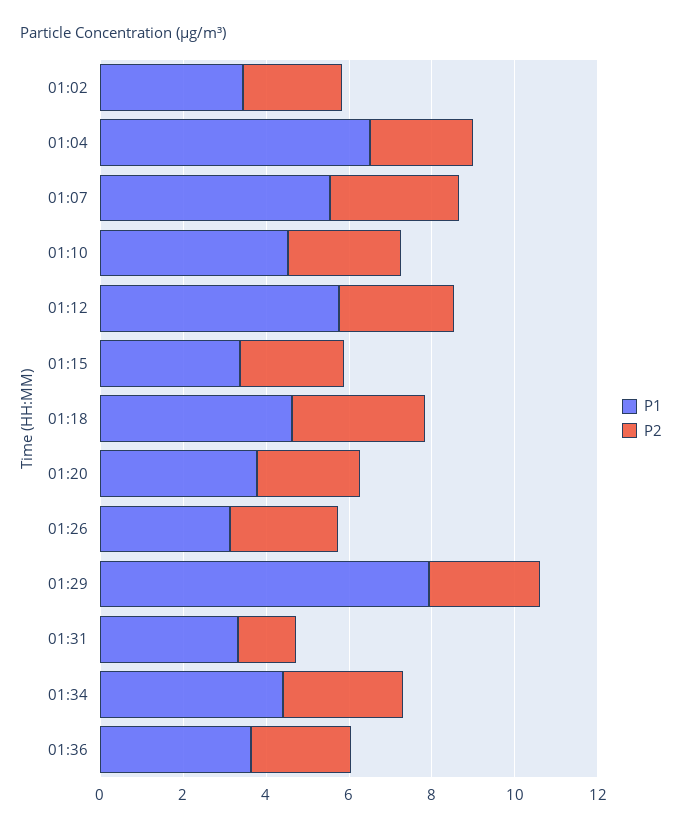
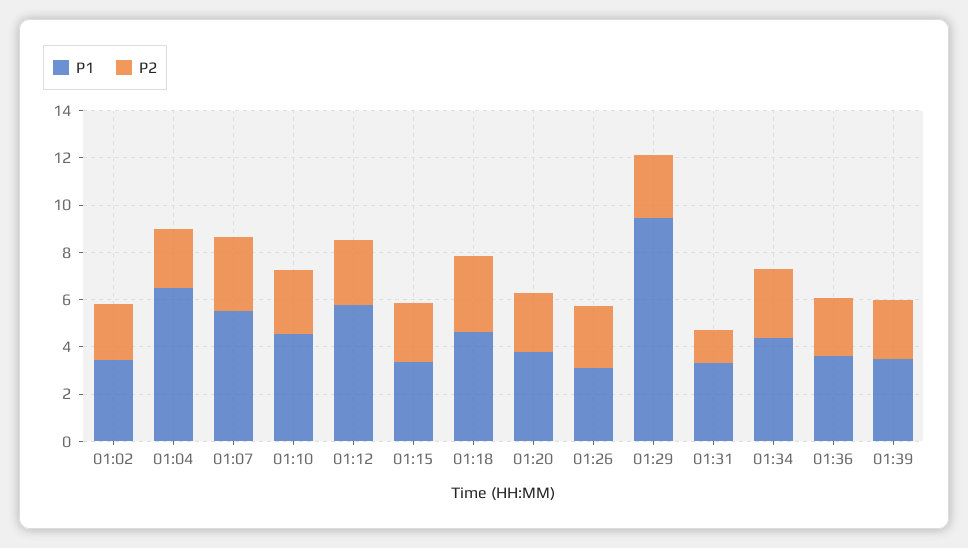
P1, 01:29: 8 -> 9.5
P1, 01:39: none -> 3.5
P2, 01:39: none -> 2.5

